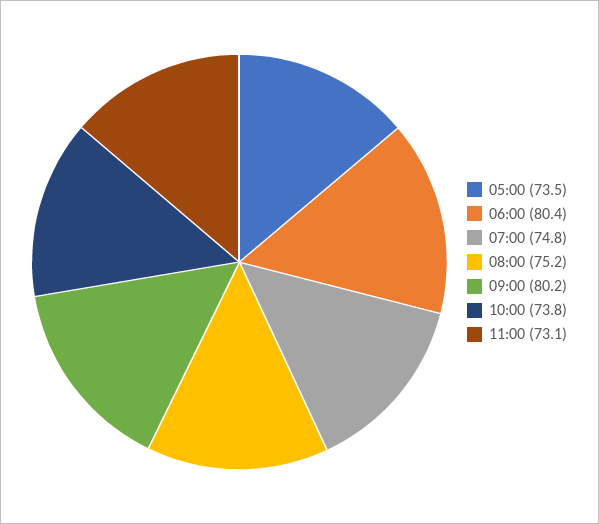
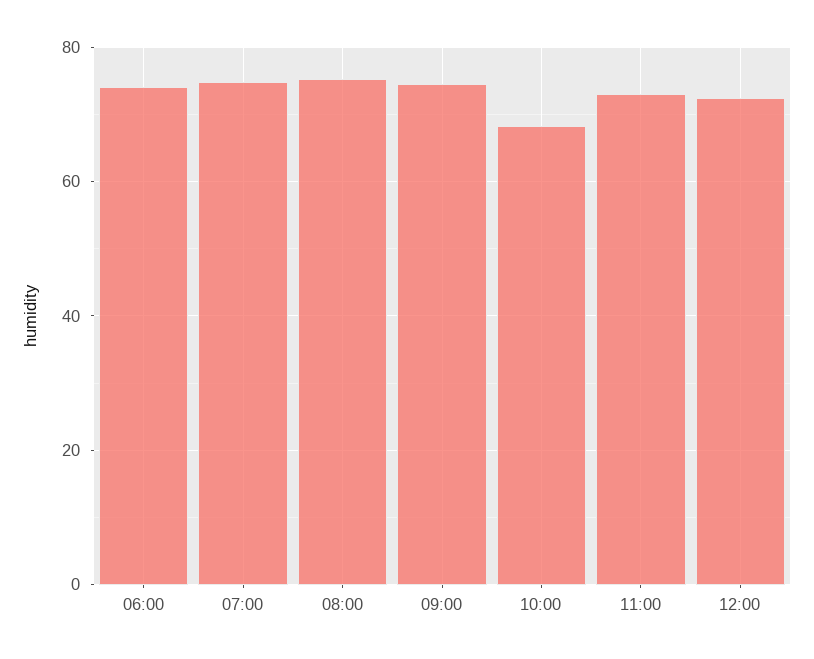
05:00: 73.5 -> none
06:00: 80.4 -> 74
09:00: 80.2 -> 74
10:00: 73.8 -> 68
12:00: none -> 72

